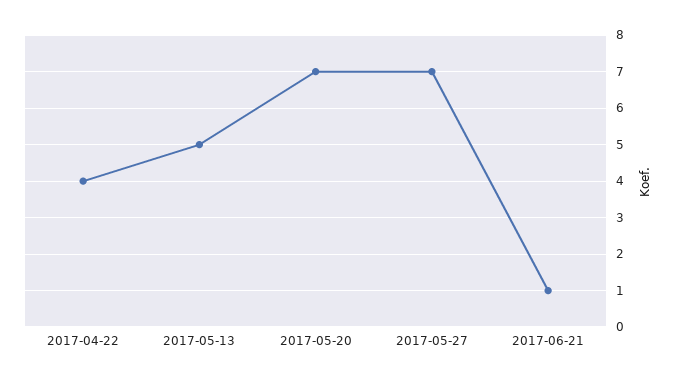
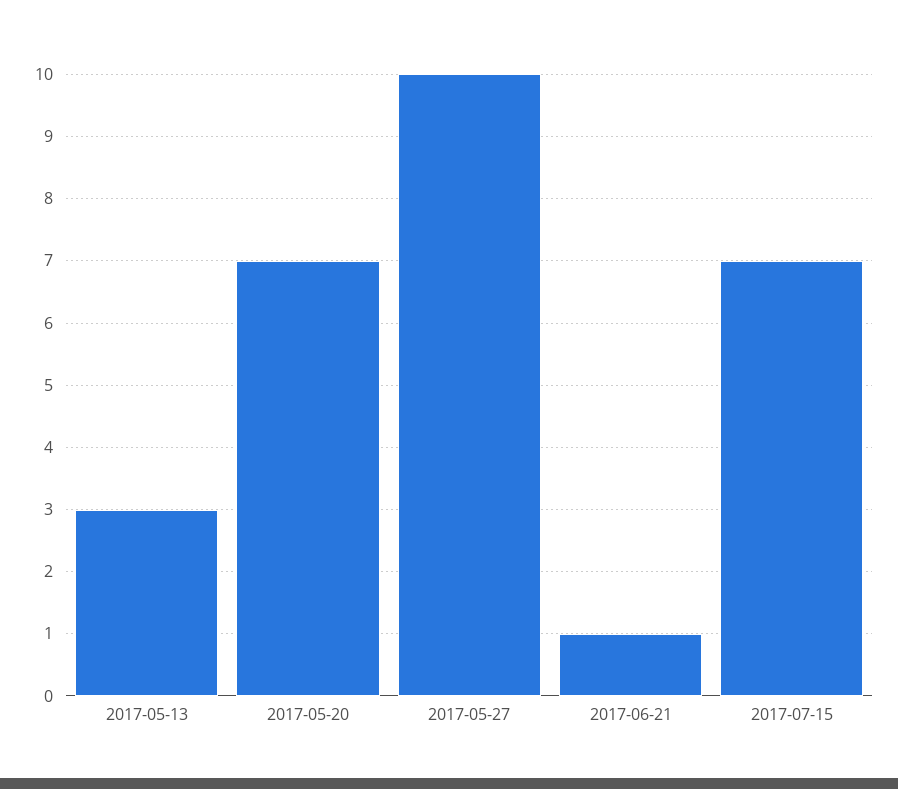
2017-04-22: 4 -> none
2017-05-13: 5 -> 3
2017-05-27: 7 -> 10
2017-07-15: none -> 7

